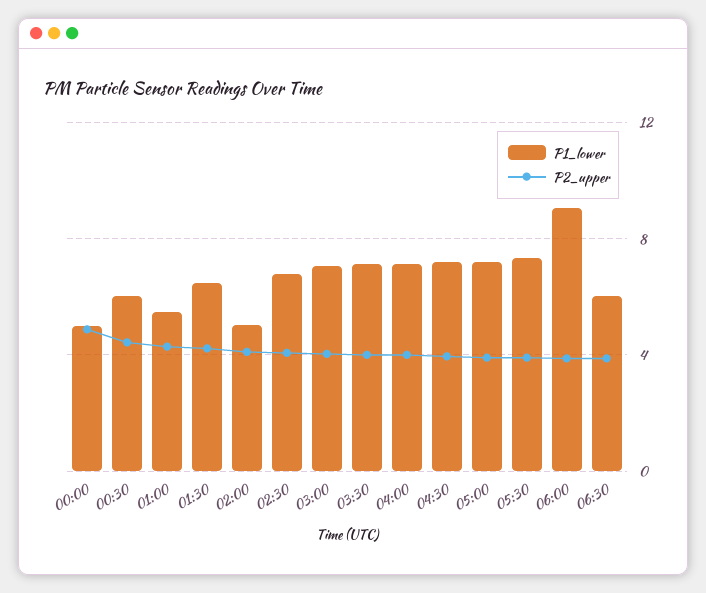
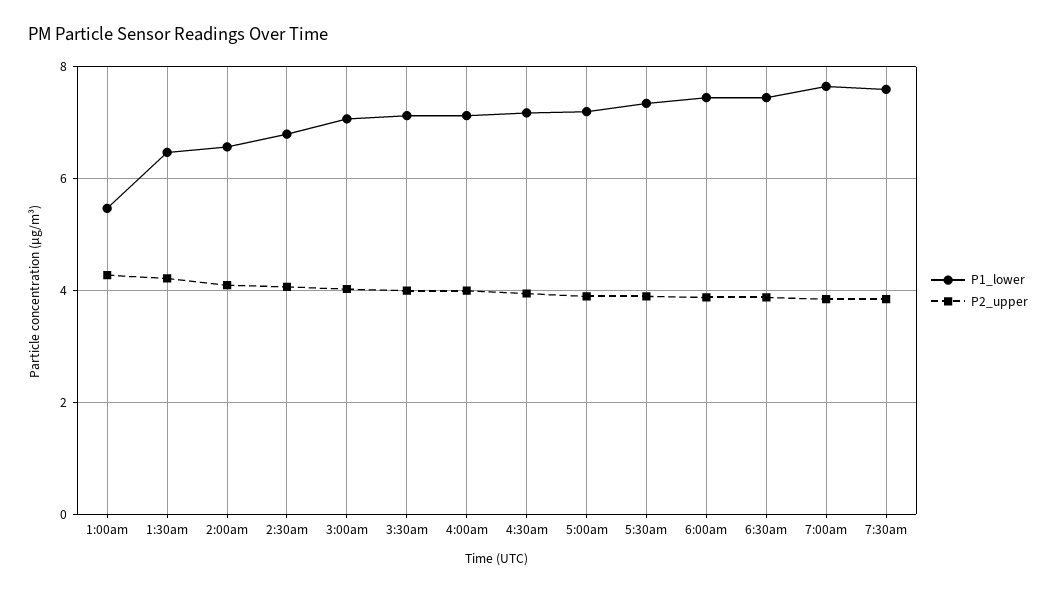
P1_lower, 00:00: 5 -> none
P2_upper, 00:00: 5 -> none
P1_lower, 00:30: 6 -> none
P2_upper, 00:30: 4.5 -> none
P1_lower, 02:00: 5 -> 6.6
P1_lower, 06:00: 9 -> 7.4
P1_lower, 06:30: 6 -> 7.4
P1_lower, 7:00am: none -> 7.6
P2_upper, 7:00am: none -> 3.8
P1_lower, 7:30am: none -> 7.6
P2_upper, 7:30am: none -> 3.8

